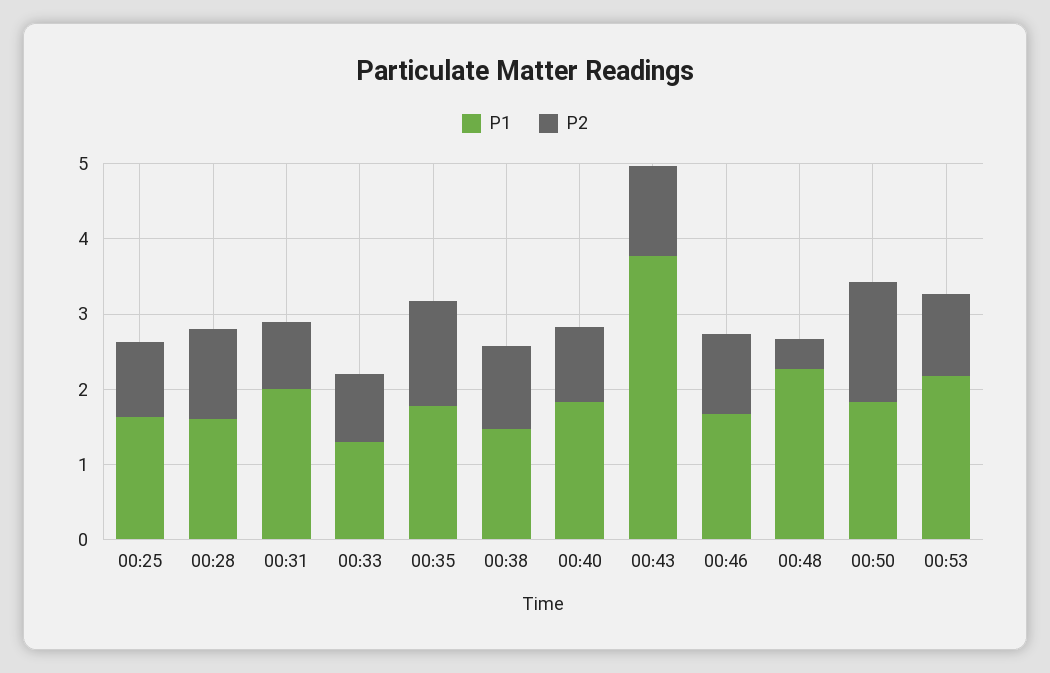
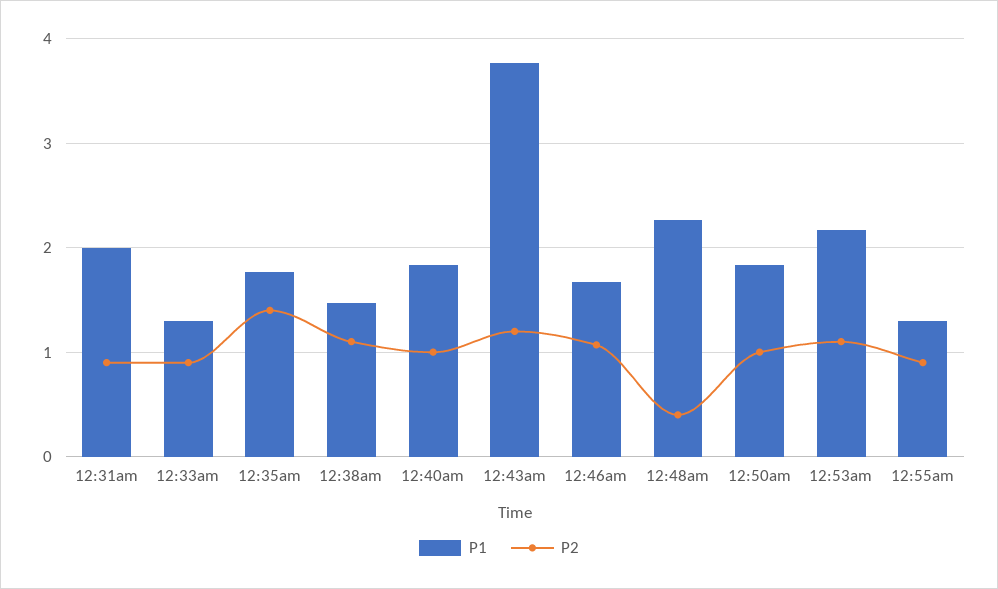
P1, 00:25: 1.6 -> none
P2, 00:25: 1 -> none
P1, 00:28: 1.6 -> none
P2, 00:28: 1.2 -> none
P2, 00:50: 1.6 -> 1
P1, 12:55am: none -> 1.3
P2, 12:55am: none -> 0.9

